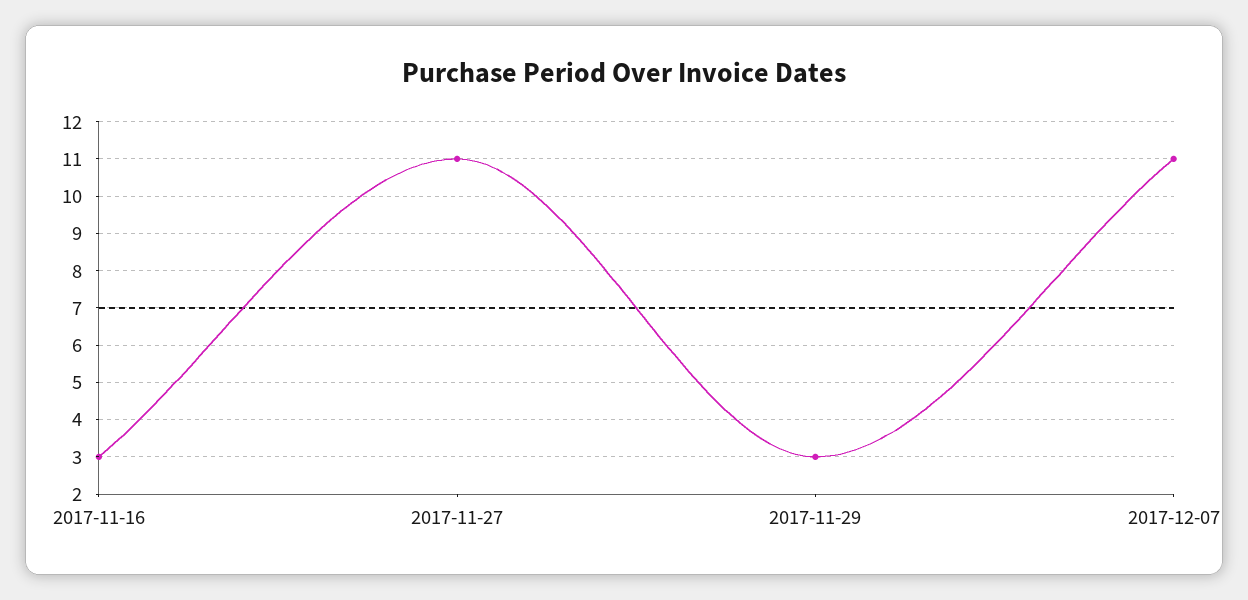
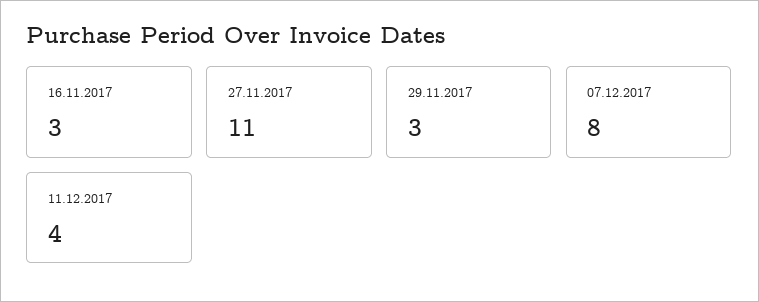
2017-12-07: 11 -> 8
11.12.2017: none -> 4

